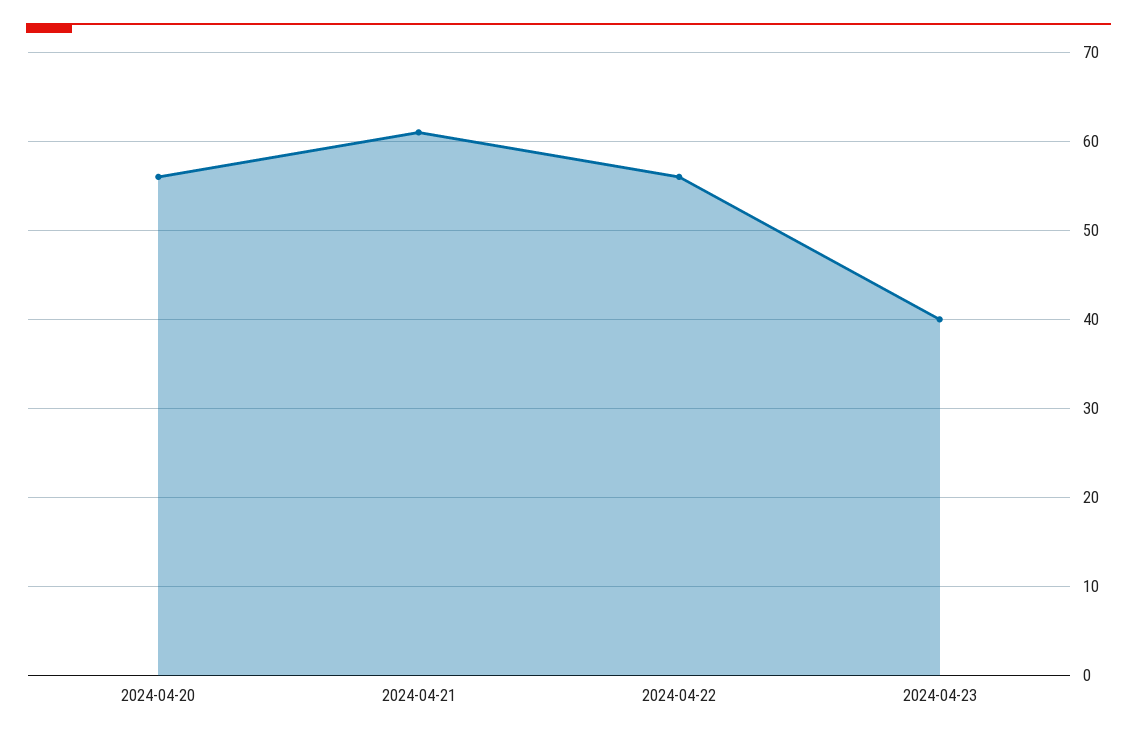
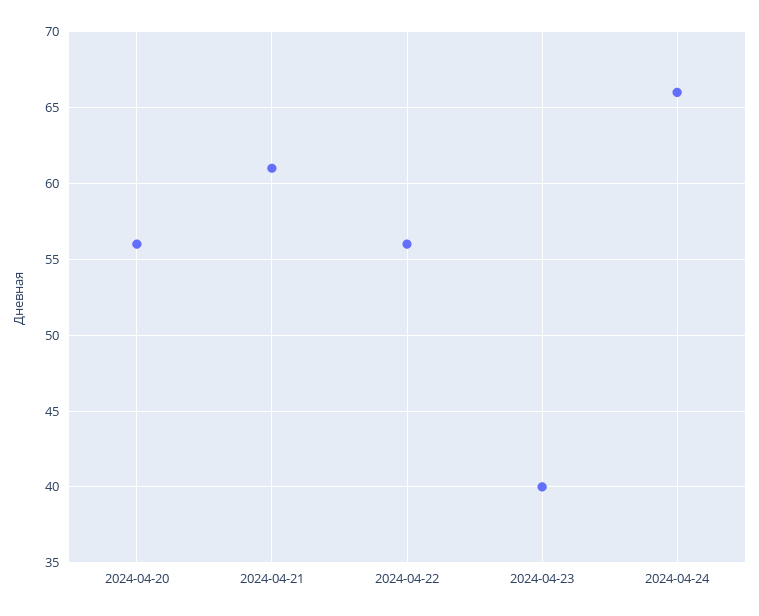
2024-04-24: none -> 66

